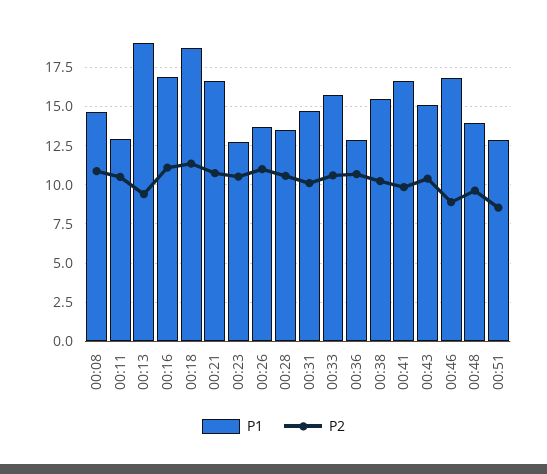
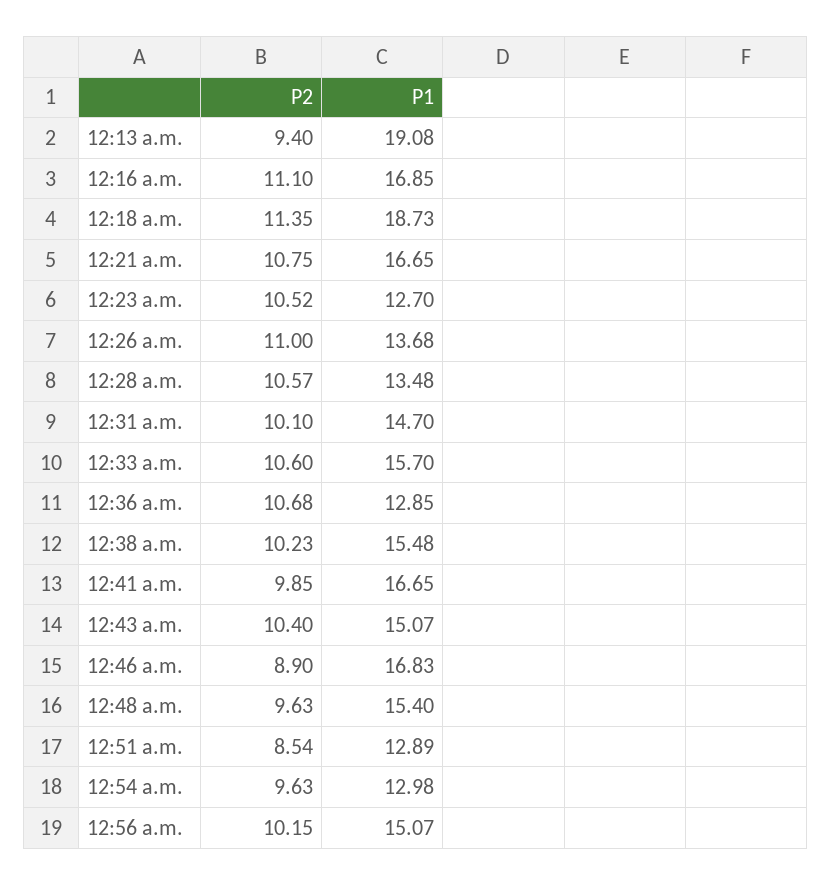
P1, 00:08: 14.5 -> none
P2, 00:08: 11 -> none
P1, 00:11: 13 -> none
P2, 00:11: 10.5 -> none
P1, 00:48: 14 -> 15.4
P2, 12:54 a.m.: none -> 9.63
P1, 12:54 a.m.: none -> 12.98
P2, 12:56 a.m.: none -> 10.15
P1, 12:56 a.m.: none -> 15.07

